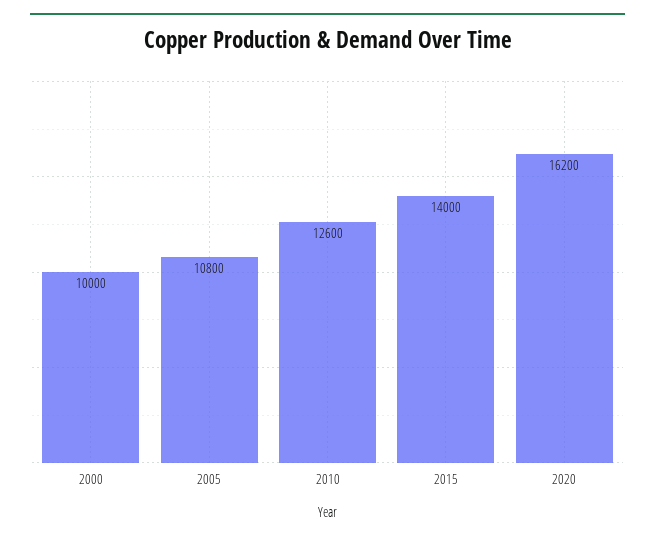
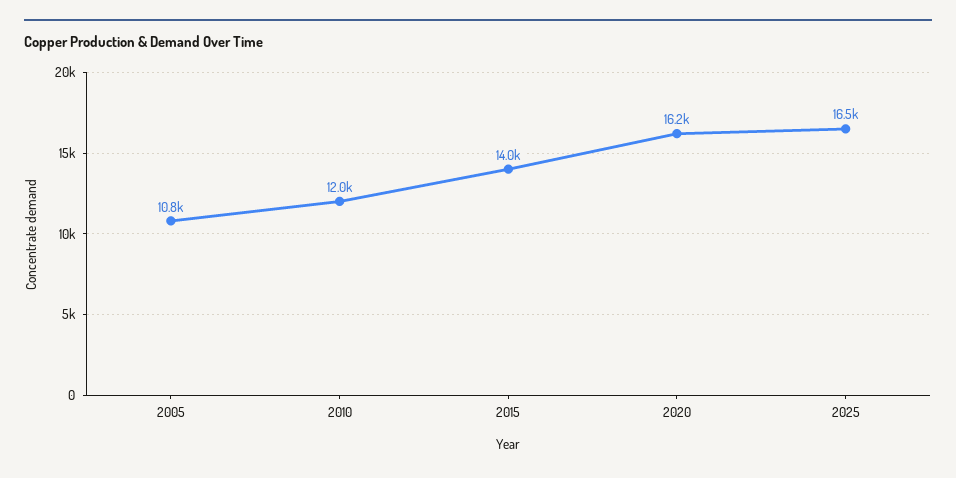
2000: 10000 -> none
2010: 12600 -> 12000
2025: none -> 16500

